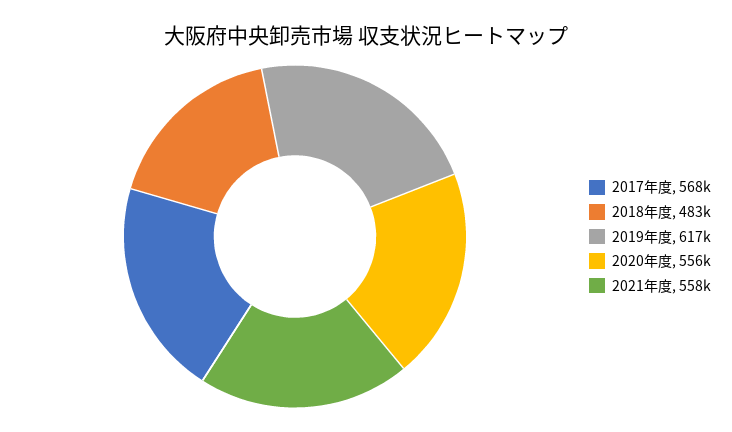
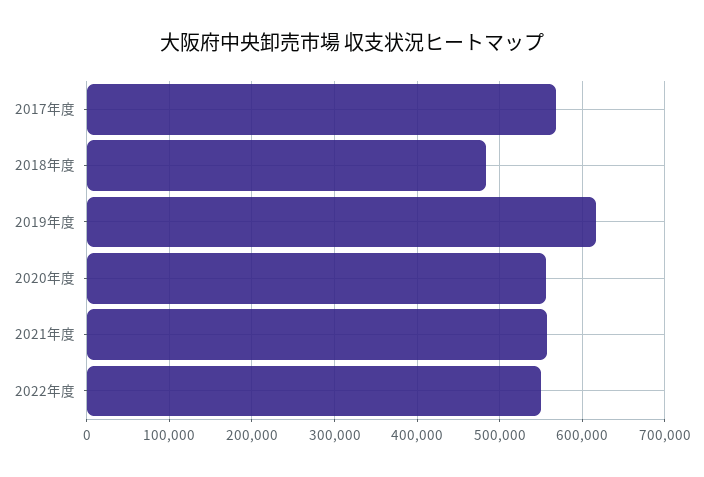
2022年度: none -> 550000

